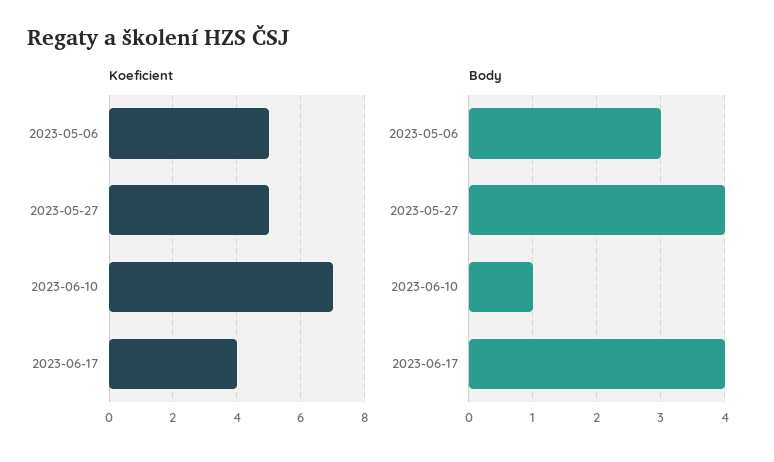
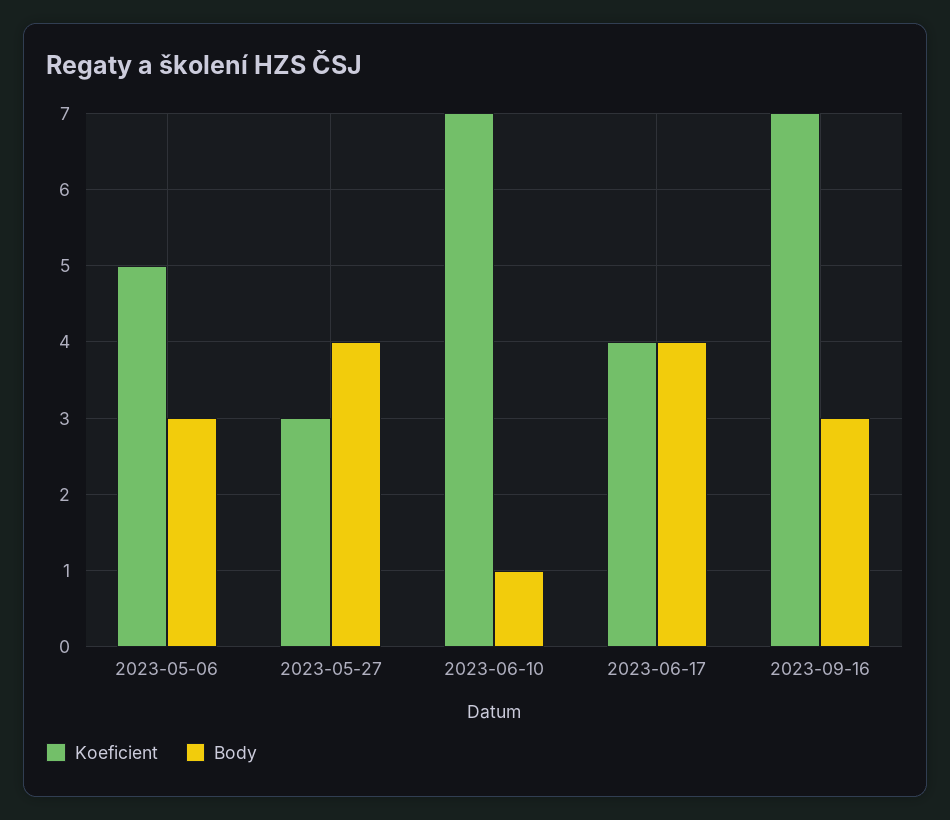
Koeficient, 2023-05-27: 5 -> 3
Koeficient, 2023-09-16: none -> 7
Body, 2023-09-16: none -> 3

